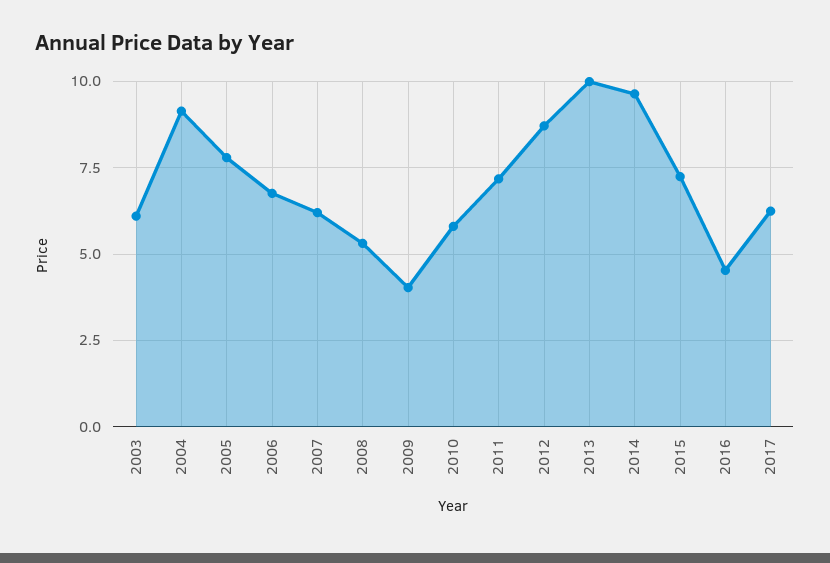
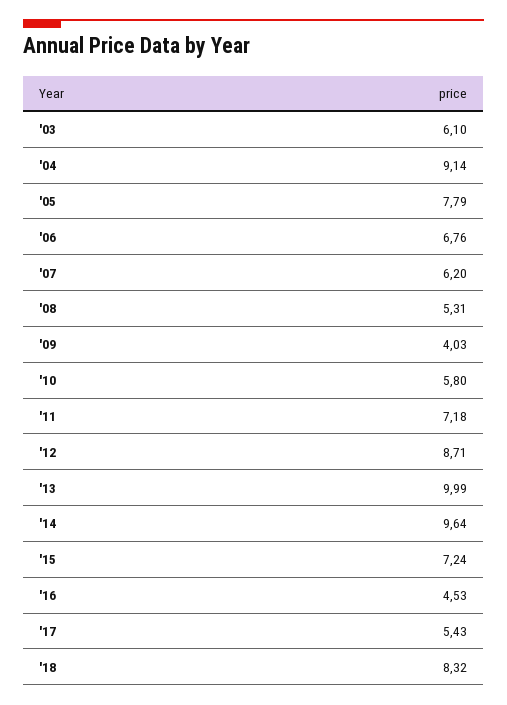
2017: 6.25 -> 5.43
'18: none -> 8.32

